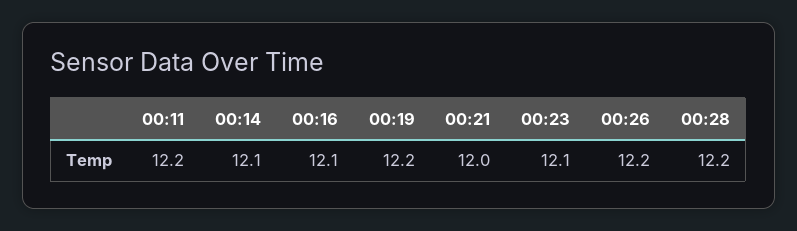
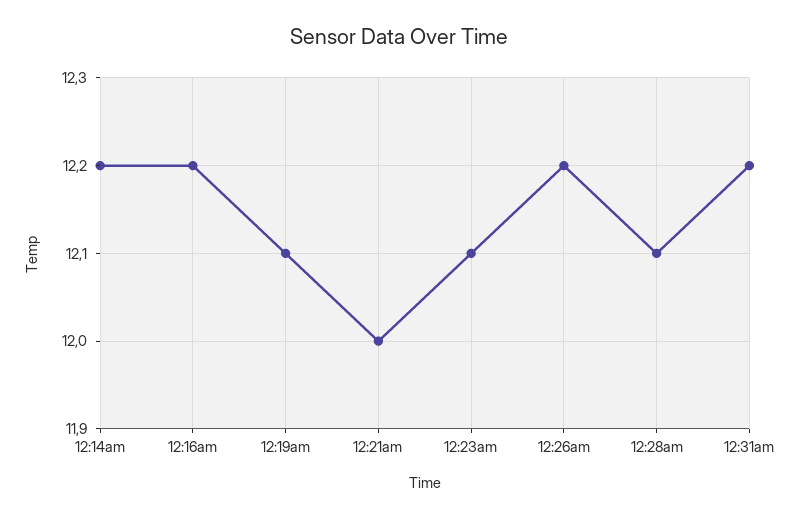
00:11: 12.2 -> none
00:14: 12.1 -> 12.2
00:16: 12.1 -> 12.2
00:19: 12.2 -> 12.1
00:28: 12.2 -> 12.1
12:31am: none -> 12.2

